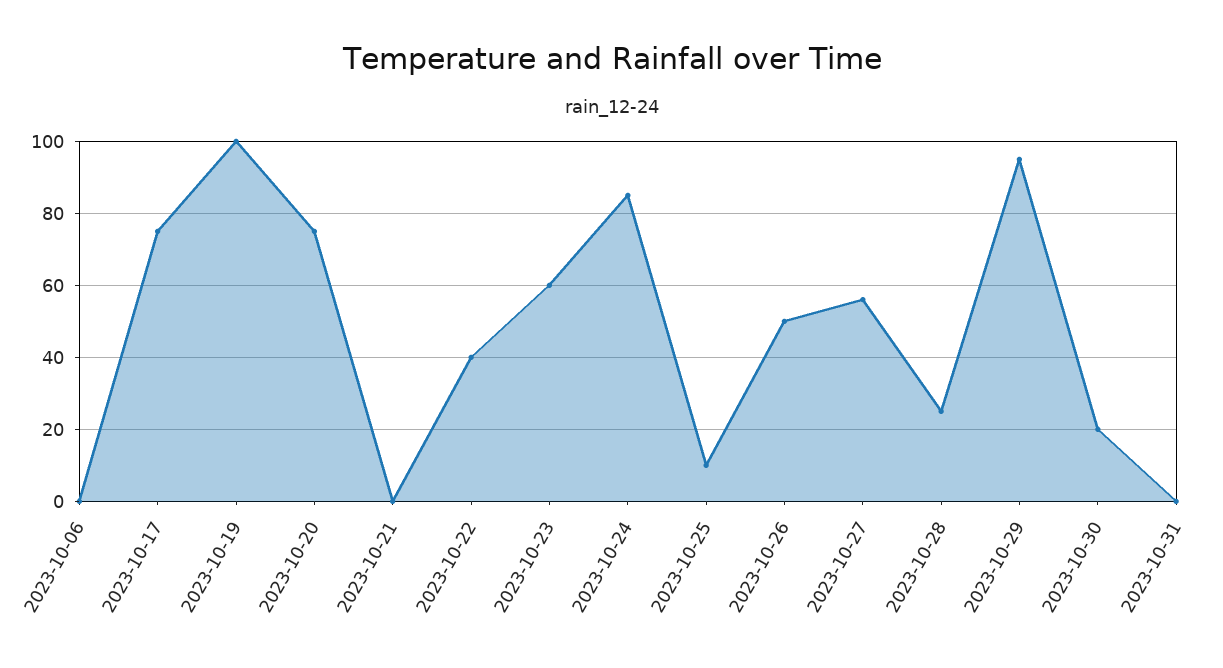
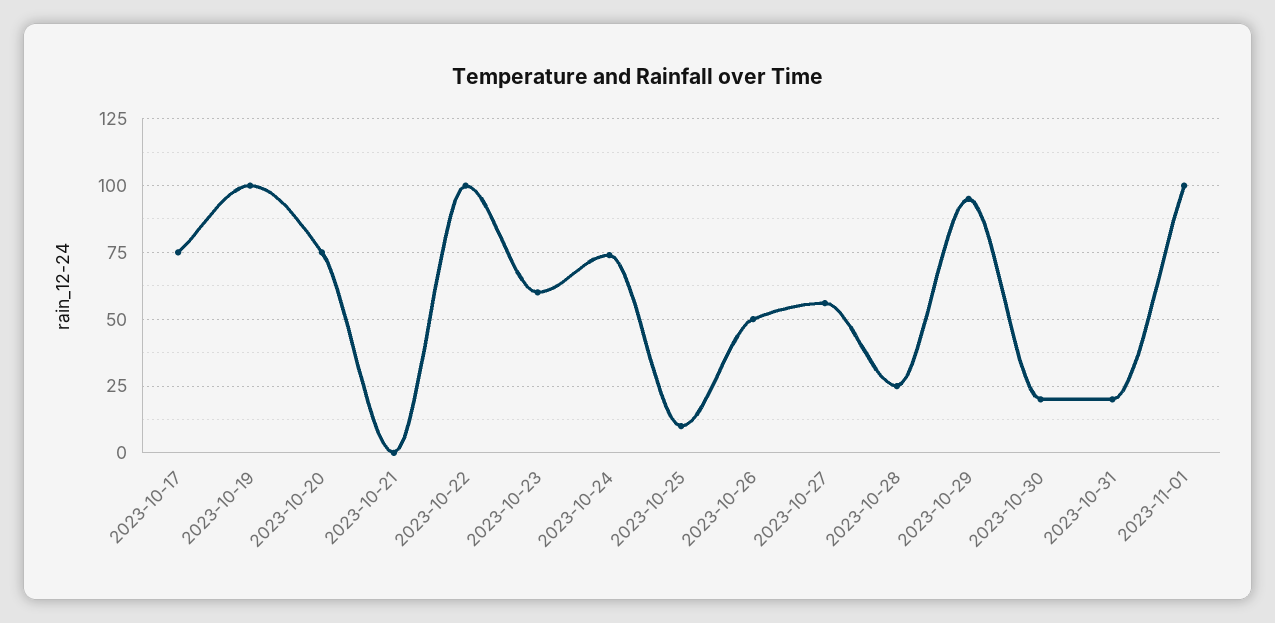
2023-10-06: 0 -> none
2023-10-22: 40 -> 100
2023-10-24: 85 -> 75
2023-10-31: 0 -> 20
2023-11-01: none -> 100

